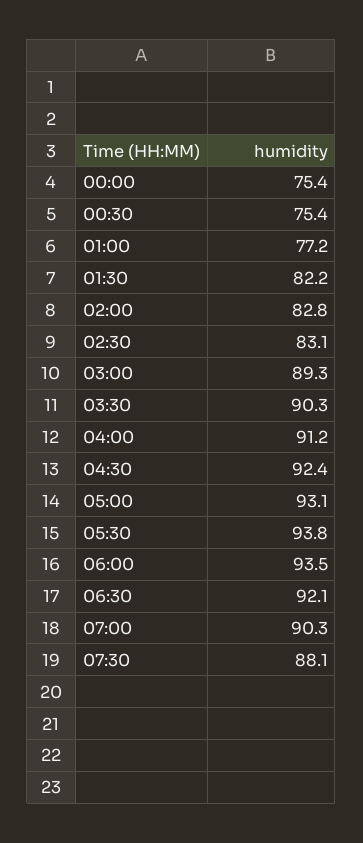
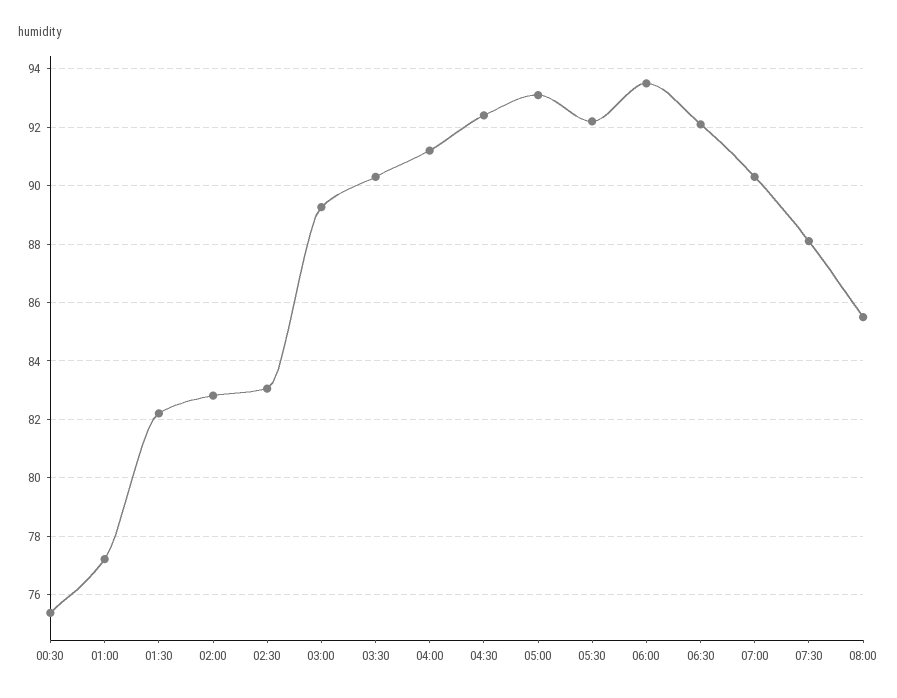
00:00: 75.4 -> none
05:30: 93.8 -> 92.25
08:00: none -> 85.5

